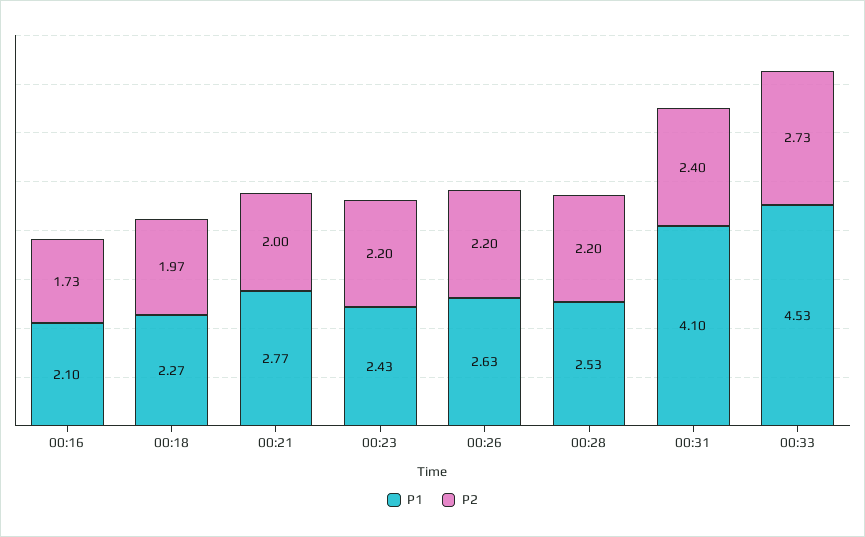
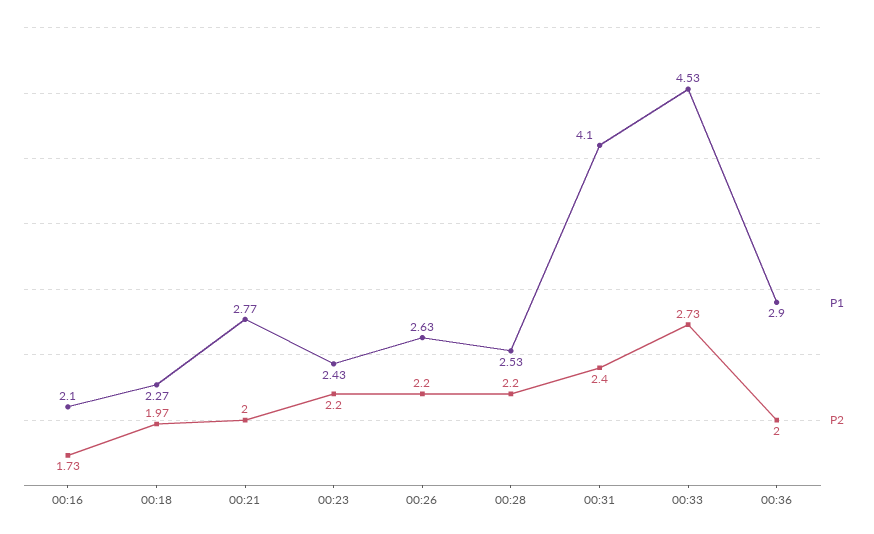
P1, 00:36: none -> 2.9
P2, 00:36: none -> 2

